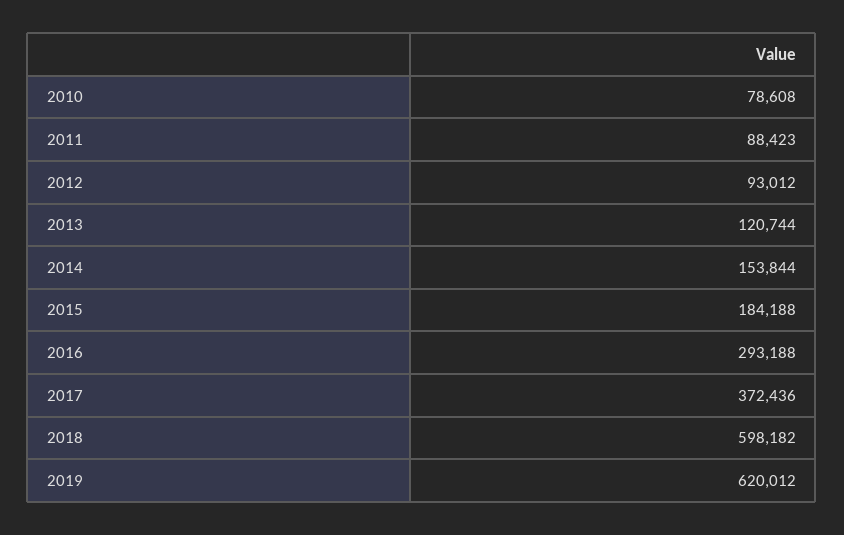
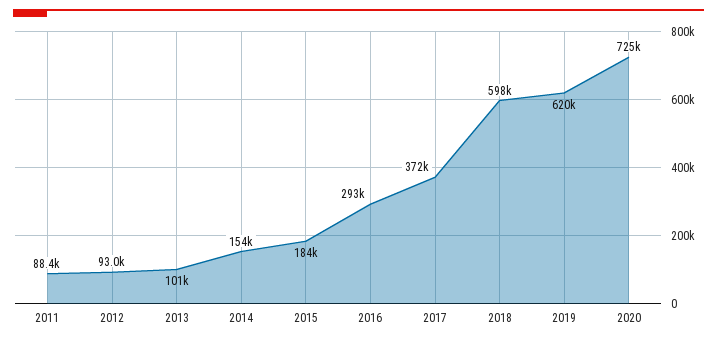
2010: 78608 -> none
2013: 120744 -> 101000
2020: none -> 725000

